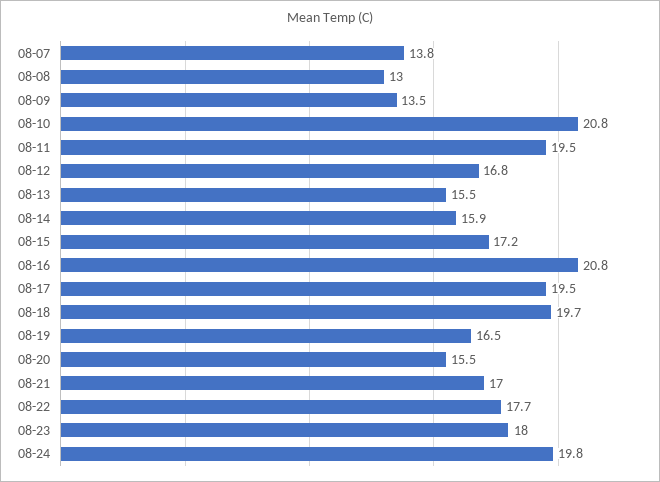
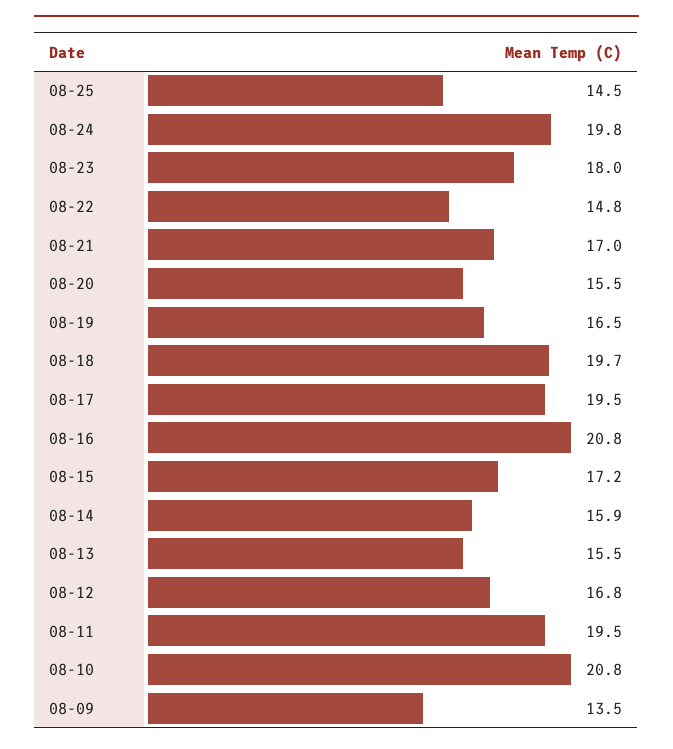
08-07: 13.8 -> none
08-08: 13 -> none
08-22: 17.7 -> 14.8
08-25: none -> 14.5

